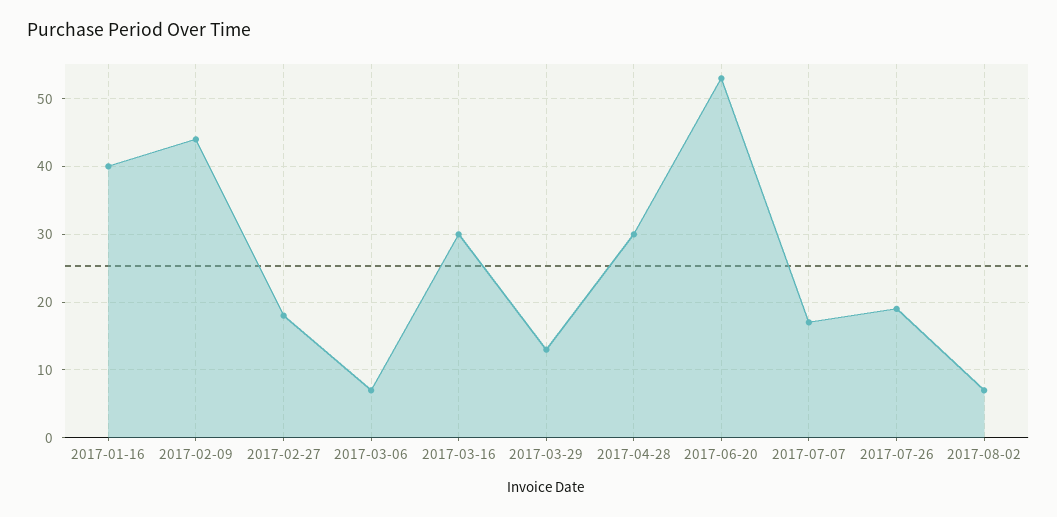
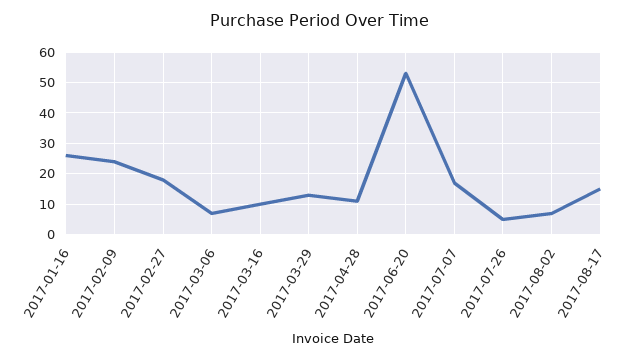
2017-01-16: 40 -> 25
2017-02-09: 44 -> 25
2017-03-16: 30 -> 10
2017-04-28: 30 -> 10
2017-07-26: 19 -> 5
2017-08-17: none -> 15

